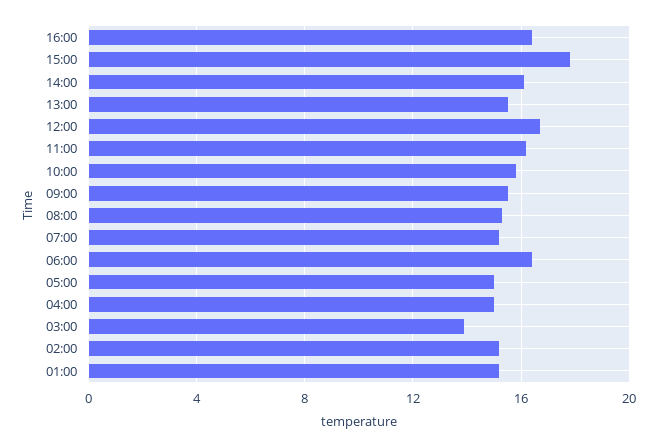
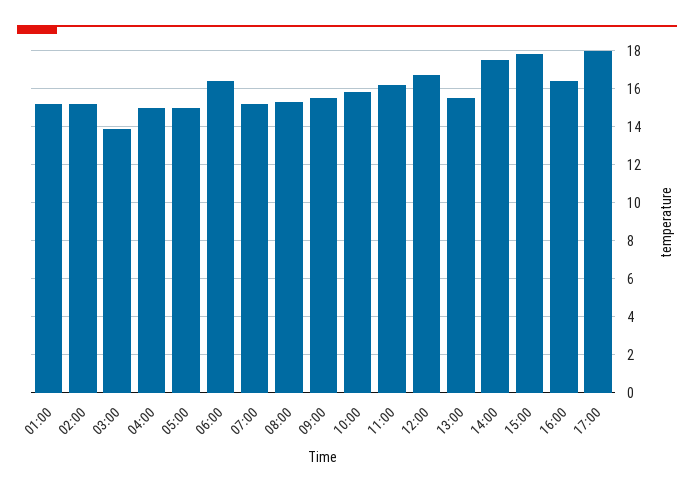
14:00: 16 -> 17.5
17:00: none -> 18

